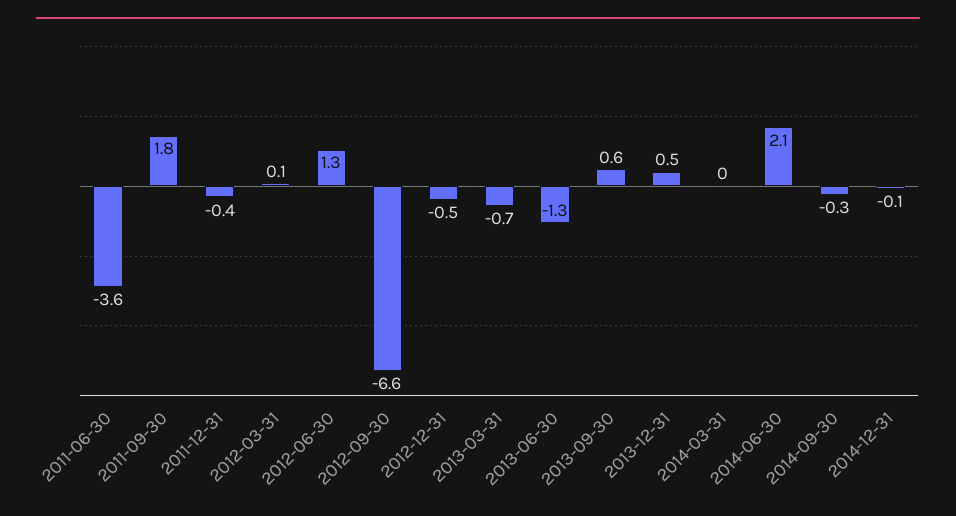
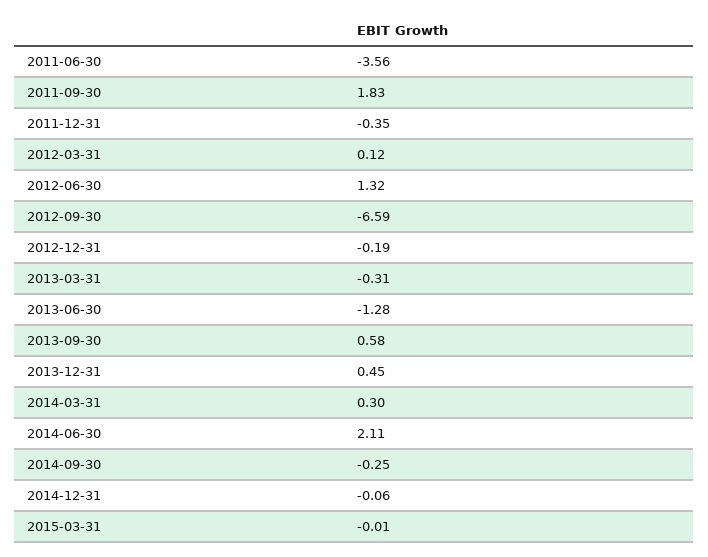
2012-12-31: -0.5 -> -0.19
2013-03-31: -0.7 -> -0.31
2014-03-31: 0 -> 0.3
2015-03-31: none -> -0.01

